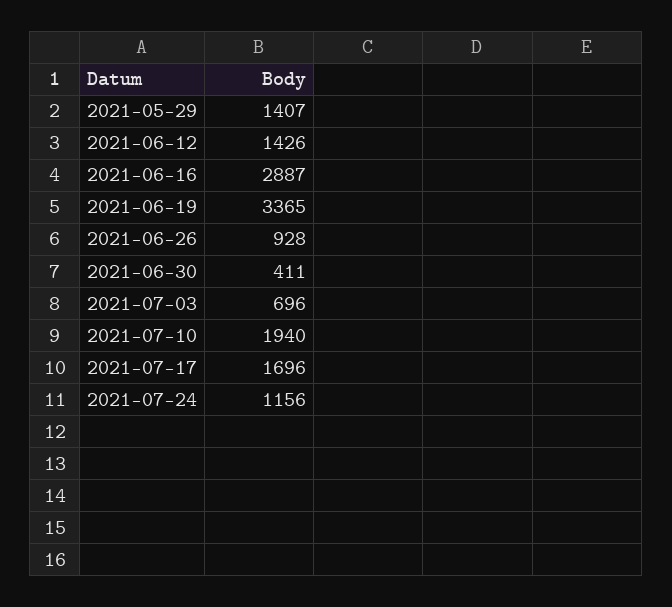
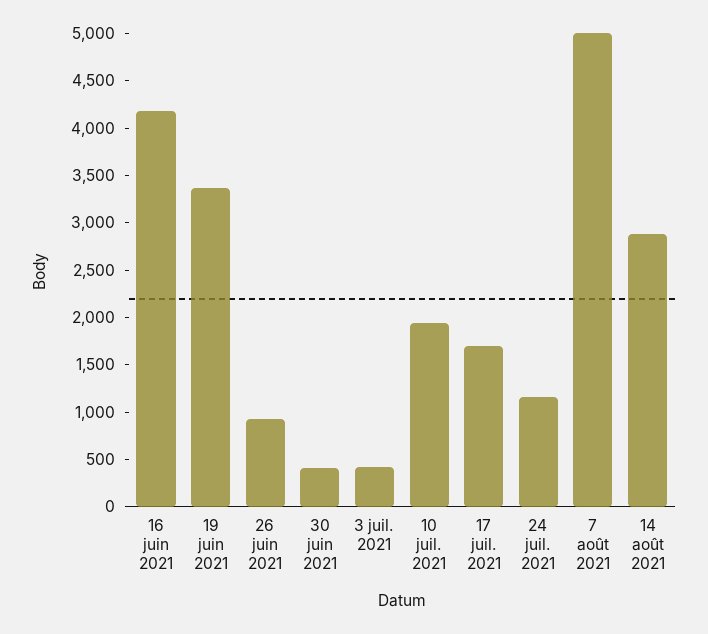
2021-05-29: 1407 -> none
2021-06-12: 1426 -> none
2021-06-16: 2887 -> 4200
2021-07-03: 696 -> 400
7 août 2021: none -> 5000
14 août 2021: none -> 2900

